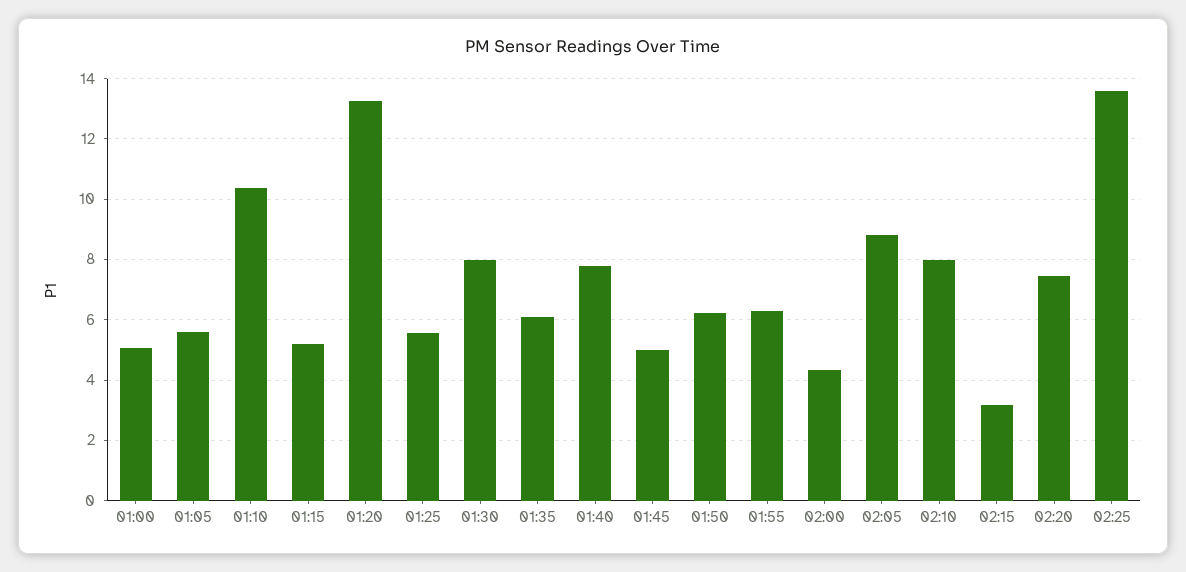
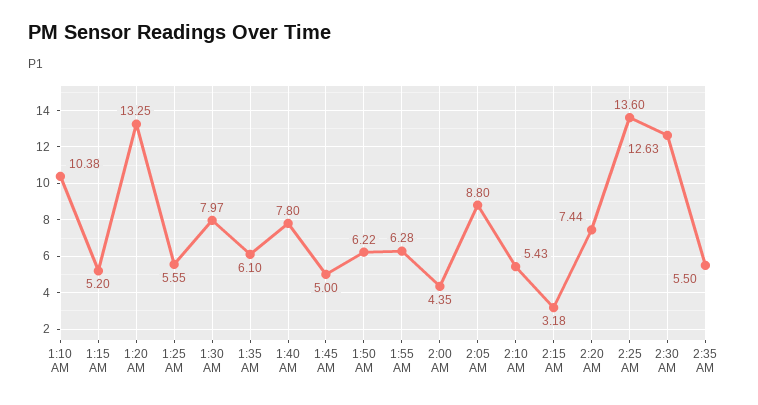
01:00: 5 -> none
01:05: 5.6 -> none
02:10: 8 -> 5.43
2:30 AM: none -> 12.63
2:35 AM: none -> 5.5

